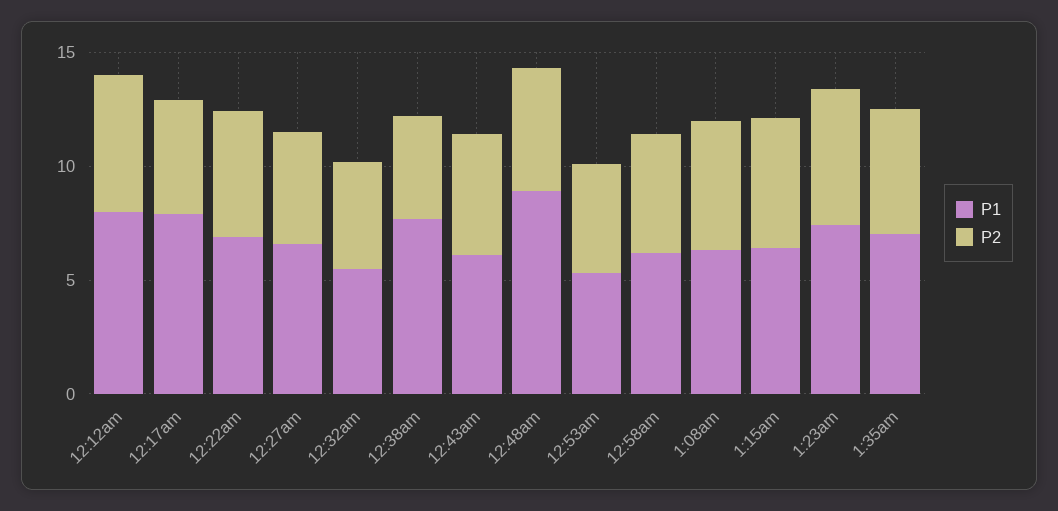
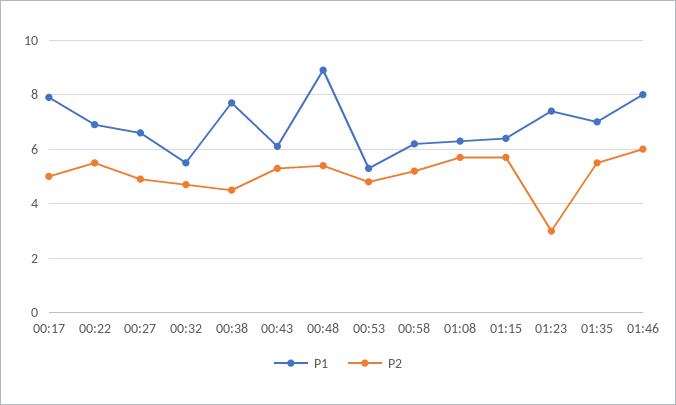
P1, 12:12am: 8 -> none
P2, 12:12am: 6 -> none
P2, 1:23am: 6 -> 3
P1, 01:46: none -> 8
P2, 01:46: none -> 6

